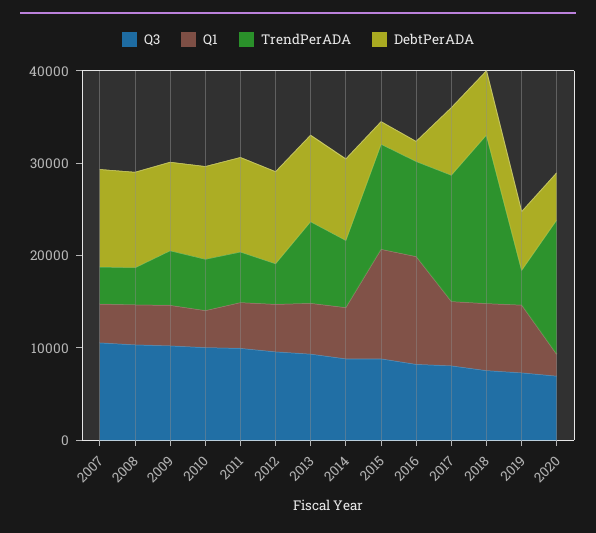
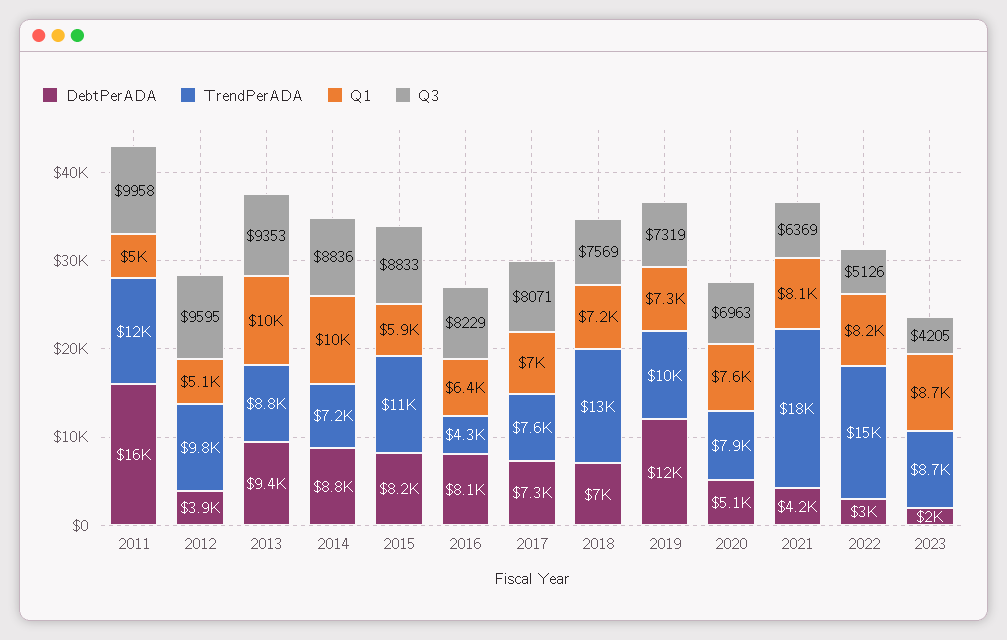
Q3, 2007: 10000 -> none
Q1, 2007: 4000 -> none
TrendPerADA, 2007: 4000 -> none
DebtPerADA, 2007: 10000 -> none
Q3, 2008: 10000 -> none
Q1, 2008: 4000 -> none
TrendPerADA, 2008: 4000 -> none
DebtPerADA, 2008: 10000 -> none
Q3, 2009: 10000 -> none
Q1, 2009: 4000 -> none
TrendPerADA, 2009: 6000 -> none
DebtPerADA, 2009: 10000 -> none
Q3, 2010: 10000 -> none
Q1, 2010: 4000 -> none
TrendPerADA, 2010: 6000 -> none
DebtPerADA, 2010: 10000 -> none
TrendPerADA, 2011: 6000 -> 12000
DebtPerADA, 2011: 10000 -> 16000
TrendPerADA, 2012: 4000 -> 9800
DebtPerADA, 2012: 10000 -> 3900
Q1, 2013: 6000 -> 10000
Q1, 2014: 6000 -> 10000
Q1, 2015: 12000 -> 5900
DebtPerADA, 2015: 2000 -> 8200
Q1, 2016: 12000 -> 6400
TrendPerADA, 2016: 10000 -> 4300
DebtPerADA, 2016: 2000 -> 8100
TrendPerADA, 2017: 14000 -> 7600
TrendPerADA, 2018: 18000 -> 13000
TrendPerADA, 2019: 4000 -> 10000
DebtPerADA, 2019: 6000 -> 12000
Q1, 2020: 2000 -> 7600
TrendPerADA, 2020: 14000 -> 7900
DebtPerADA, 2021: none -> 4200
TrendPerADA, 2021: none -> 18000
Q1, 2021: none -> 8100
Q3, 2021: none -> 6369
DebtPerADA, 2022: none -> 3000
TrendPerADA, 2022: none -> 15000
Q1, 2022: none -> 8200
Q3, 2022: none -> 5126
DebtPerADA, 2023: none -> 2000
TrendPerADA, 2023: none -> 8700
Q1, 2023: none -> 8700
Q3, 2023: none -> 4205

